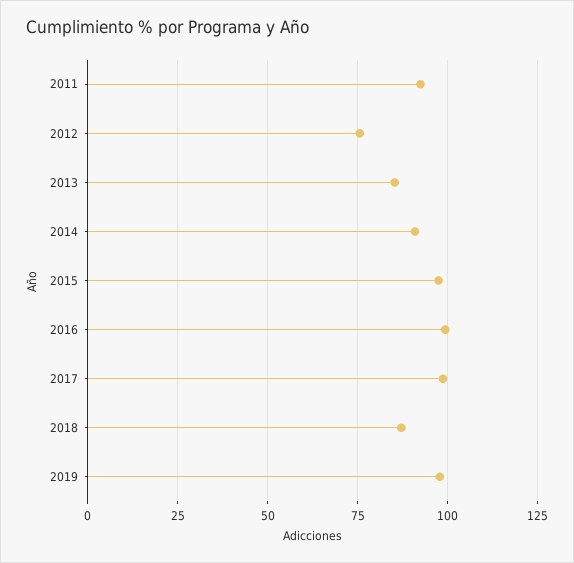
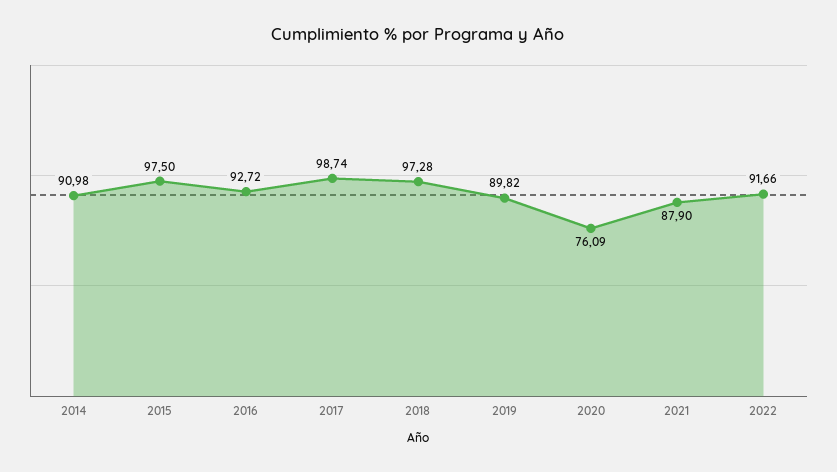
2011: 92.5 -> none
2012: 75 -> none
2013: 85 -> none
2016: 100 -> 92.72
2018: 87.5 -> 97.28
2019: 97.5 -> 89.82
2020: none -> 76.09
2021: none -> 87.9
2022: none -> 91.66

